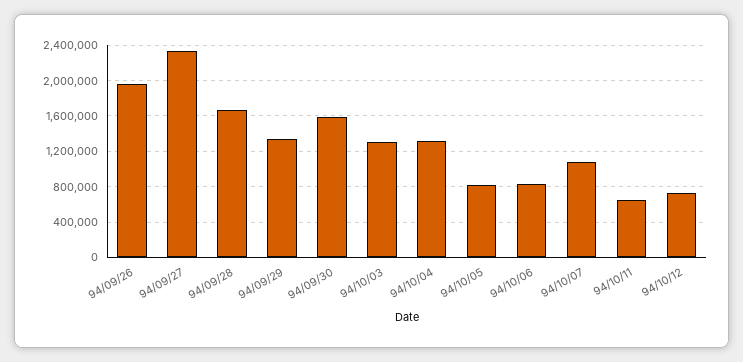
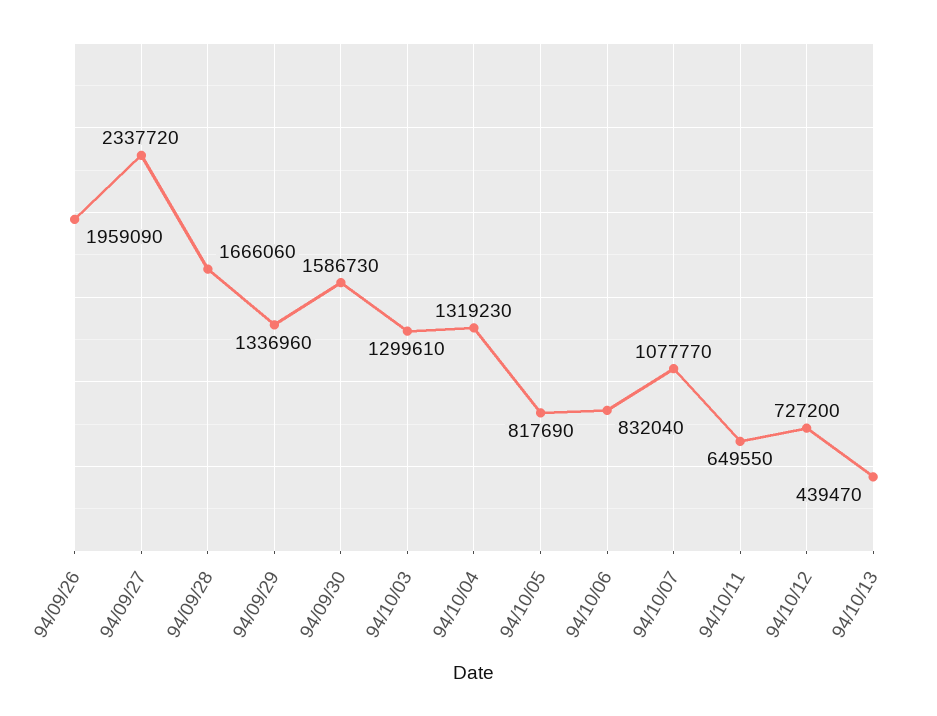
94/10/13: none -> 439470

